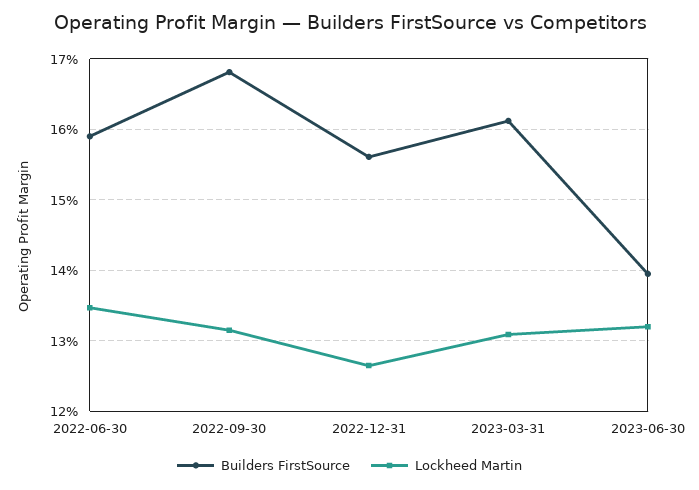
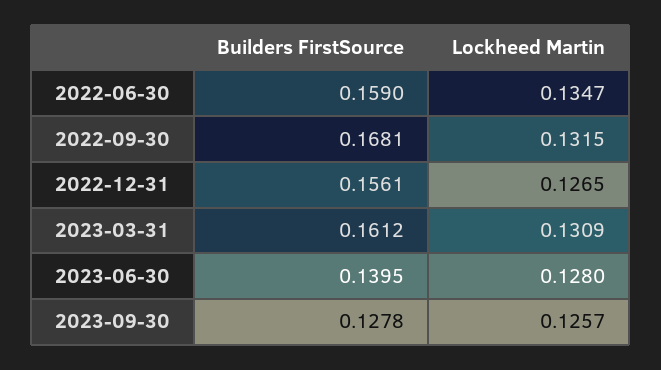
Lockheed Martin, 2023-06-30: 0.132 -> 0.128
Builders FirstSource, 2023-09-30: none -> 0.1278
Lockheed Martin, 2023-09-30: none -> 0.1257

